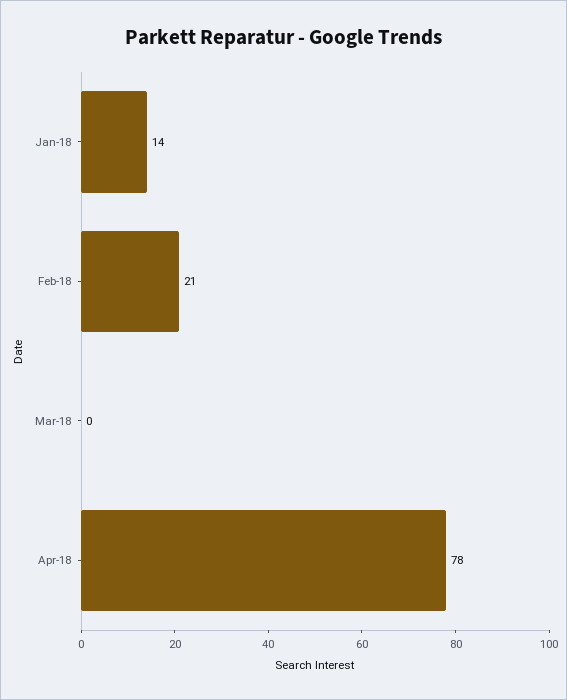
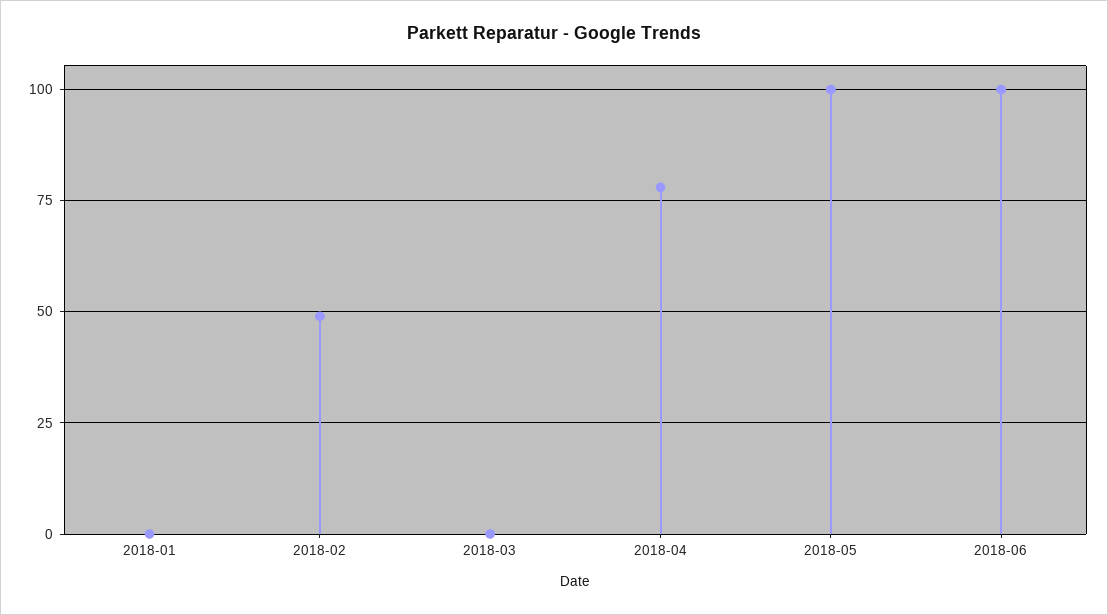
Jan-18: 14 -> 0
Feb-18: 21 -> 50
2018-05: none -> 100
2018-06: none -> 100

